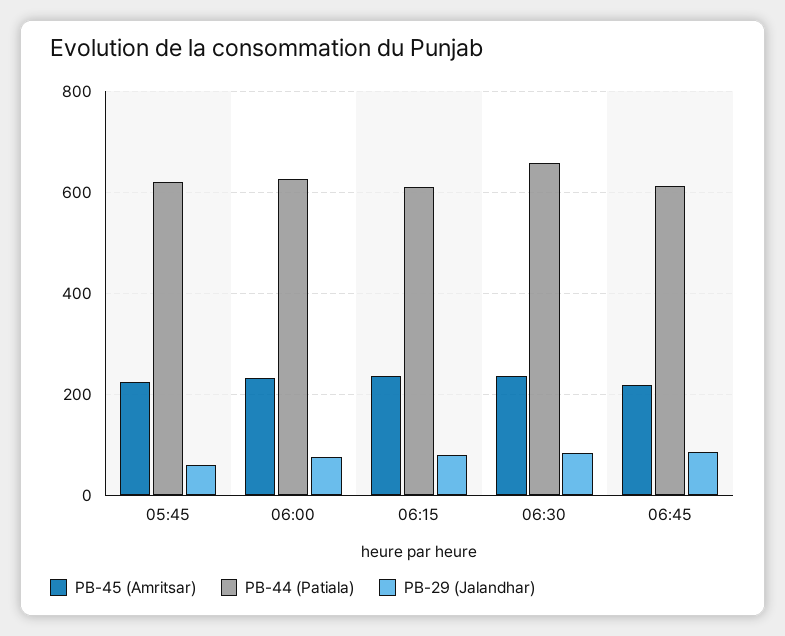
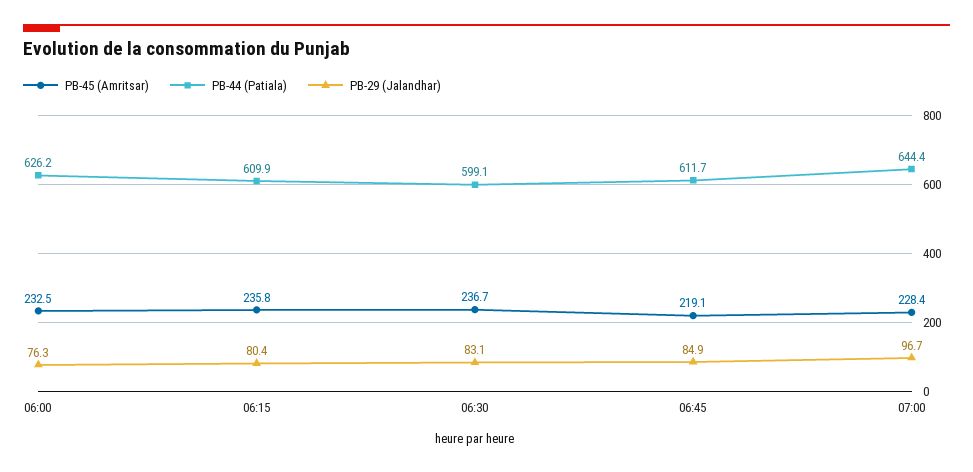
PB-45 (Amritsar), 05:45: 220 -> none
PB-44 (Patiala), 05:45: 620 -> none
PB-29 (Jalandhar), 05:45: 60 -> none
PB-44 (Patiala), 06:30: 660 -> 599.1
PB-45 (Amritsar), 07:00: none -> 228.4
PB-44 (Patiala), 07:00: none -> 644.4
PB-29 (Jalandhar), 07:00: none -> 96.7

